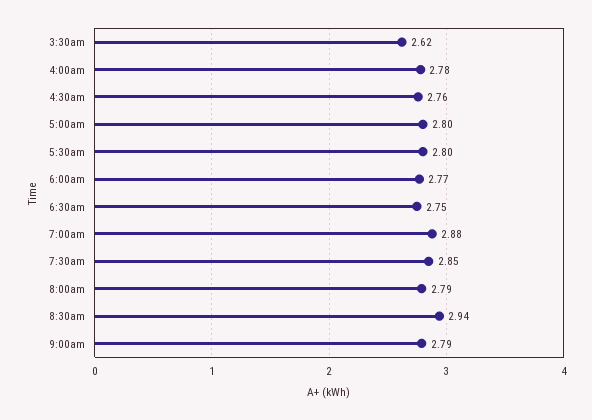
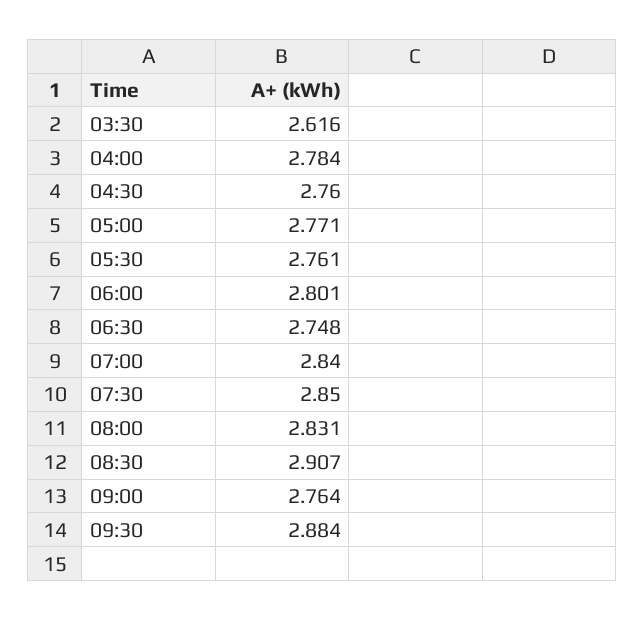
5:00am: 2.8 -> 2.771
5:30am: 2.8 -> 2.761
6:00am: 2.77 -> 2.801
7:00am: 2.88 -> 2.84
8:00am: 2.79 -> 2.831
8:30am: 2.94 -> 2.907
9:00am: 2.79 -> 2.764
09:30: none -> 2.884

